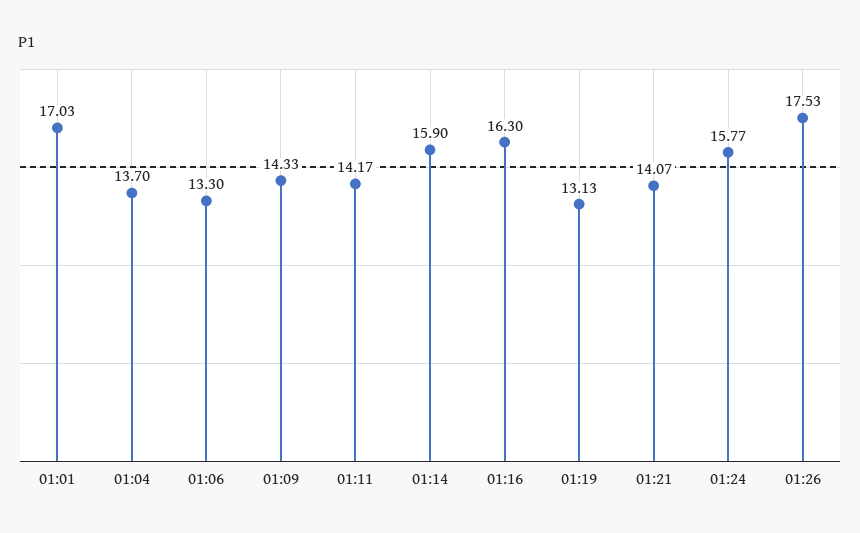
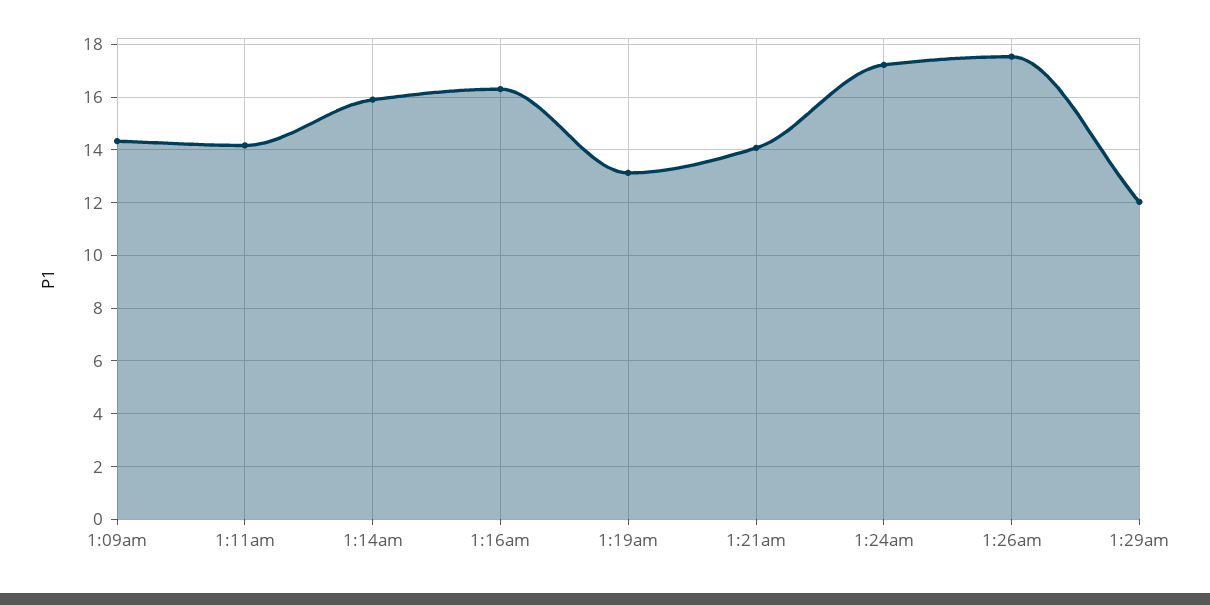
01:01: 17.03 -> none
01:04: 13.7 -> none
01:06: 13.3 -> none
01:24: 15.77 -> 17.25
1:29am: none -> 12

